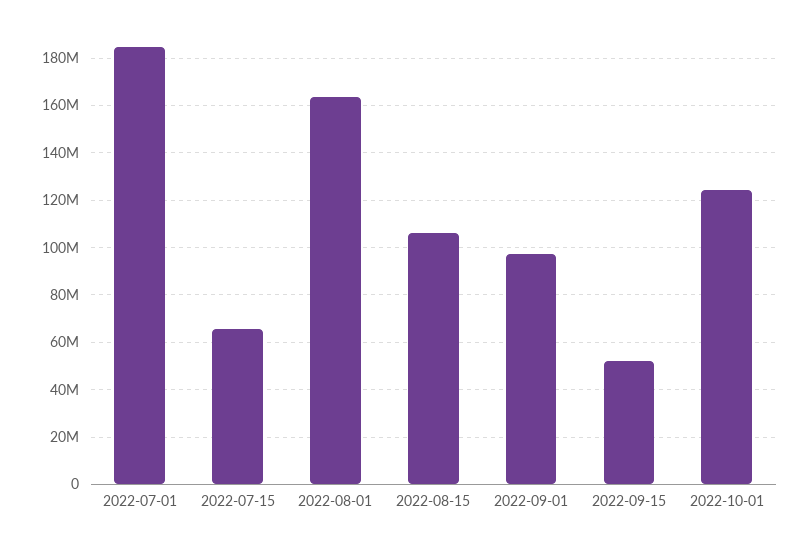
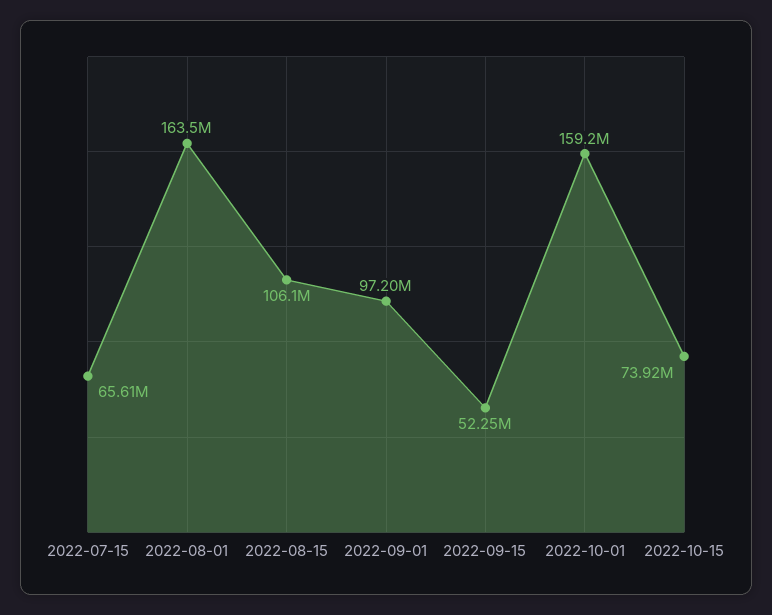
2022-07-01: 185000000 -> none
2022-10-01: 125000000 -> 159200000
2022-10-15: none -> 73920000

